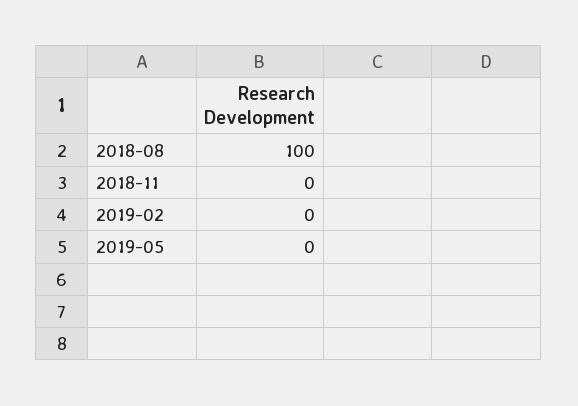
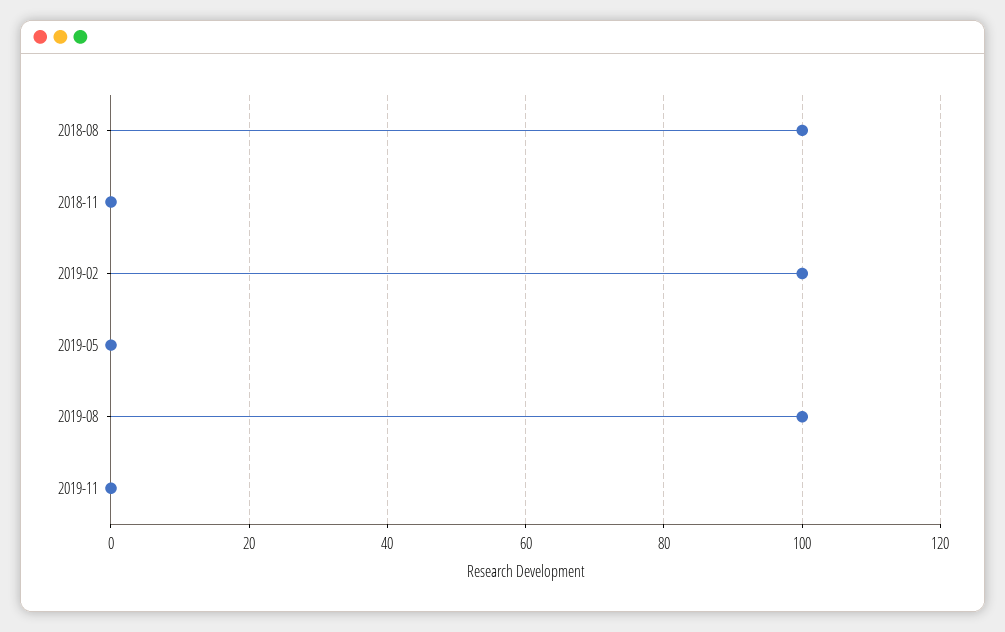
2019-02: 0 -> 100
2019-08: none -> 100
2019-11: none -> 0

